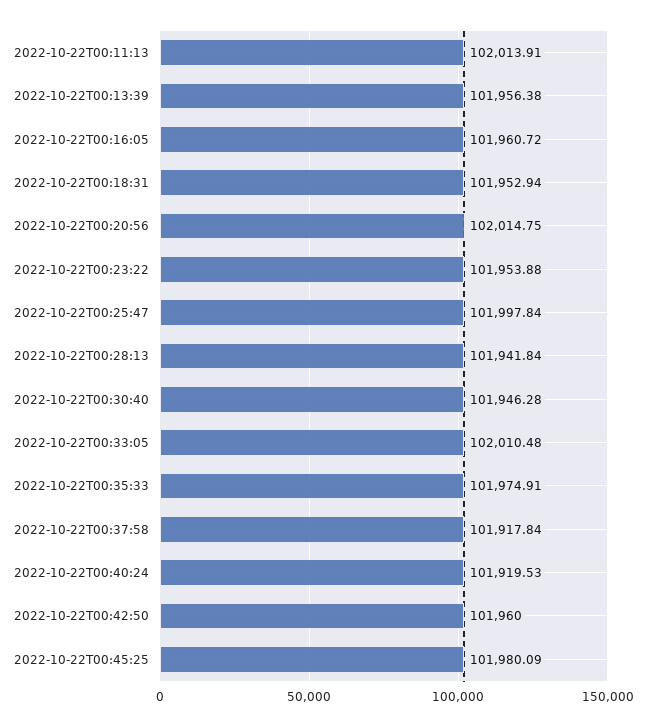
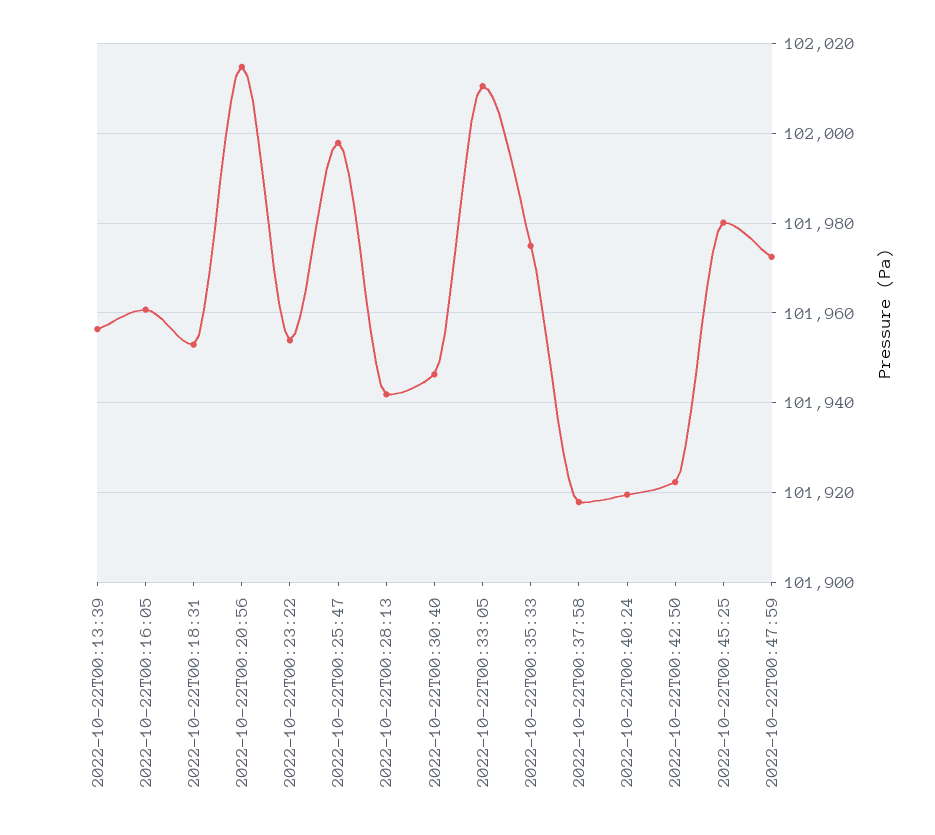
2022-10-22T00:11:13: 102013.91 -> none
2022-10-22T00:42:50: 101960 -> 101922
2022-10-22T00:47:59: none -> 101972

